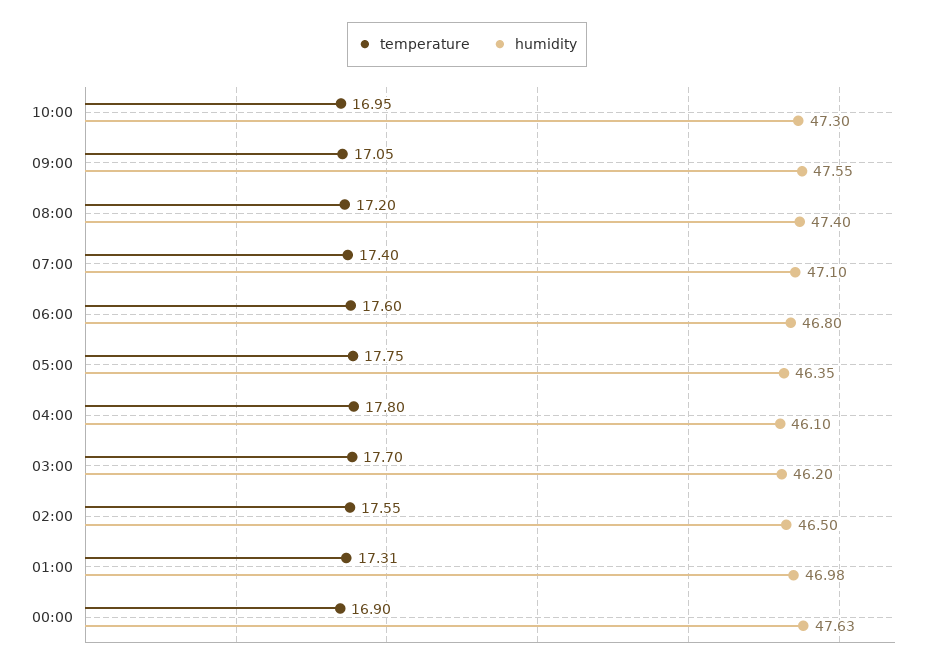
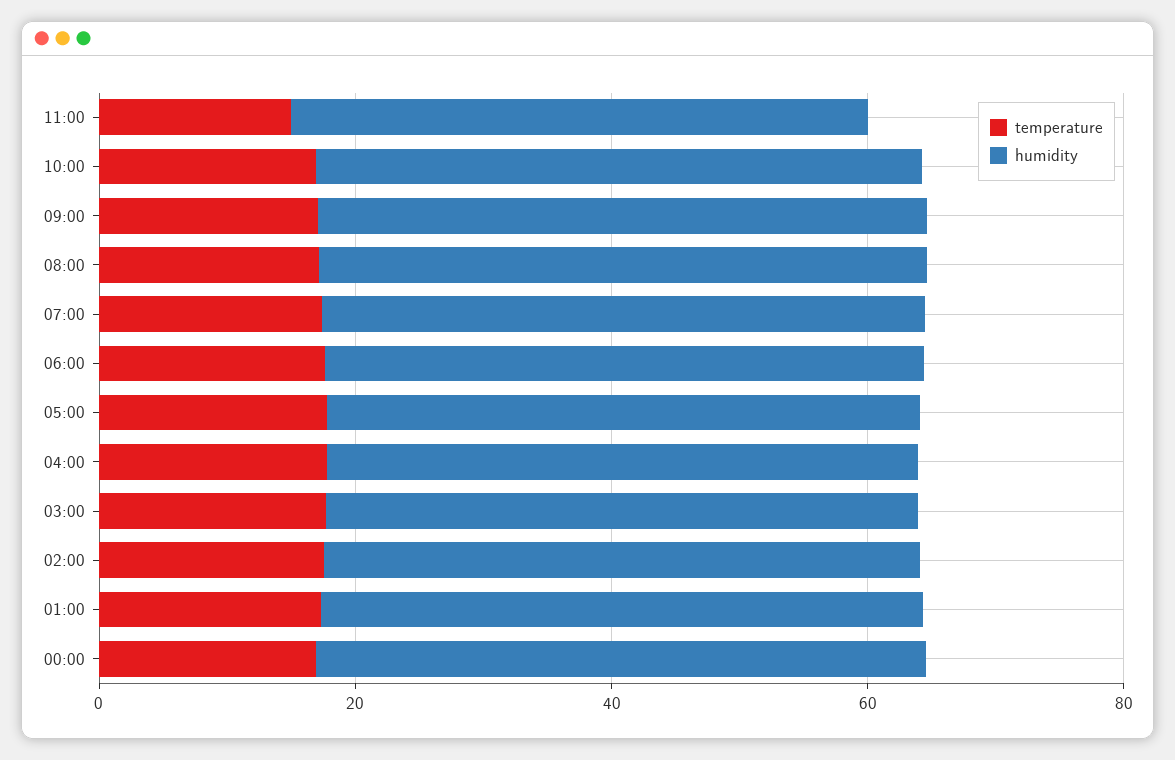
temperature, 11:00: none -> 15
humidity, 11:00: none -> 45

